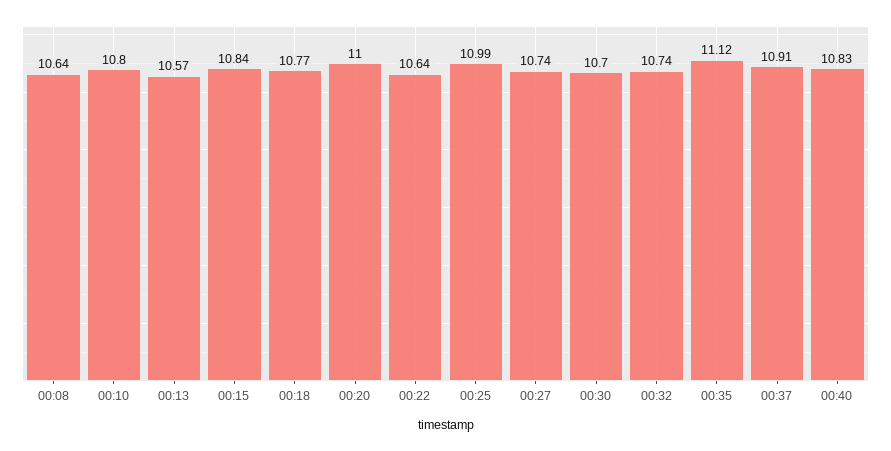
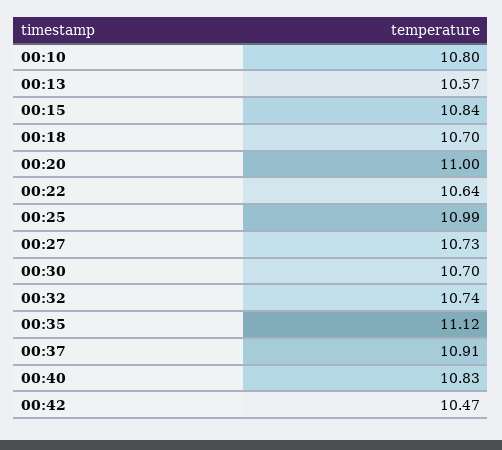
00:08: 10.64 -> none
00:18: 10.77 -> 10.7
00:27: 10.74 -> 10.73
00:42: none -> 10.47

